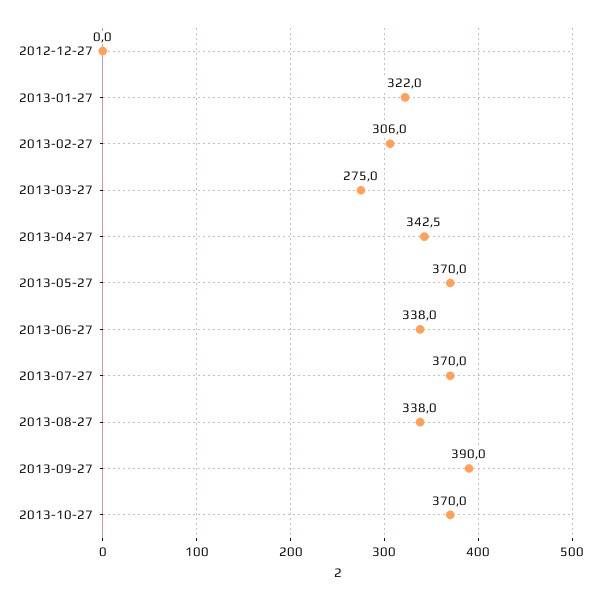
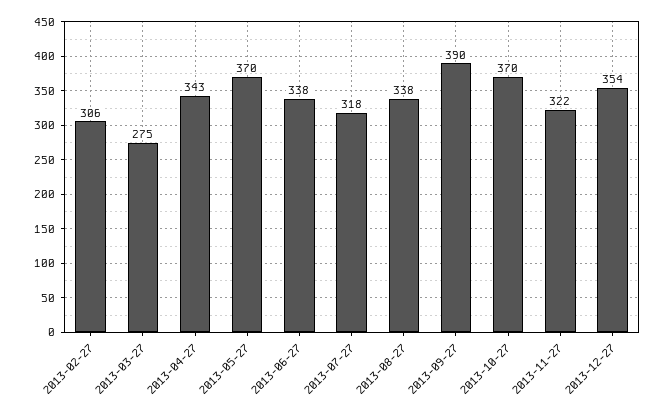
2012-12-27: 0 -> none
2013-01-27: 322 -> none
2013-07-27: 370 -> 318
2013-11-27: none -> 322
2013-12-27: none -> 354

